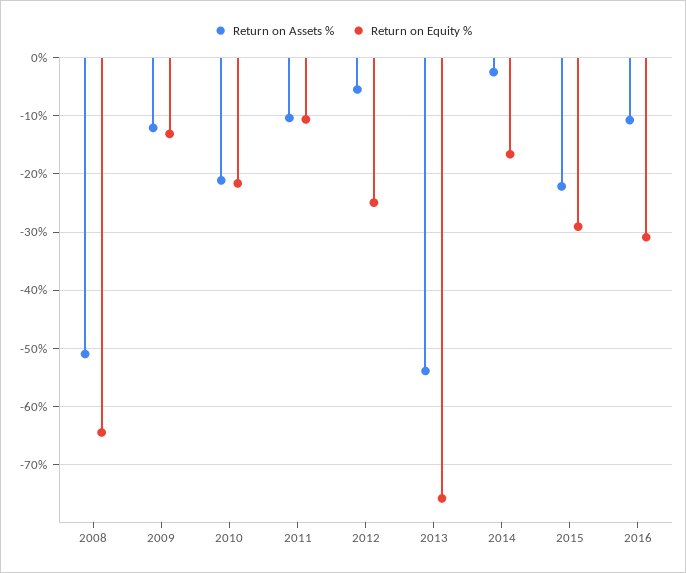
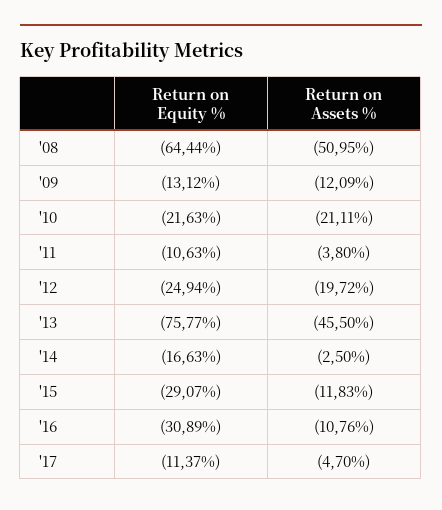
Return on Assets %, 2011: -10 -> -3.8
Return on Assets %, 2012: -6 -> -19.72
Return on Assets %, 2013: -54 -> -45.5
Return on Assets %, 2015: -22 -> -11.83
Return on Equity %, '17: none -> -11.37
Return on Assets %, '17: none -> -4.7

